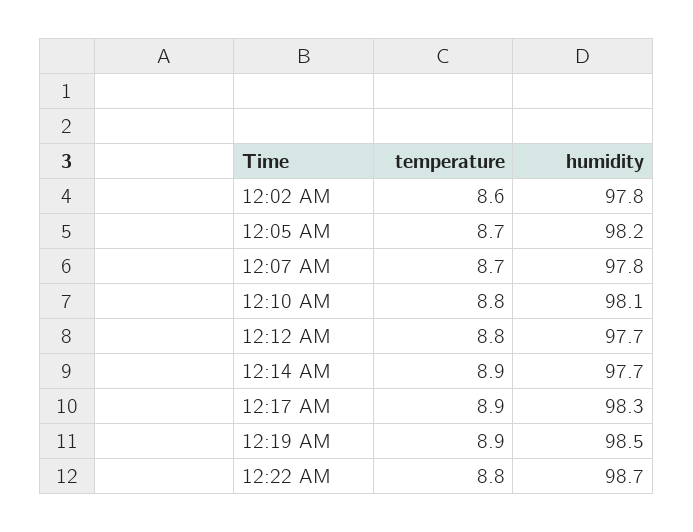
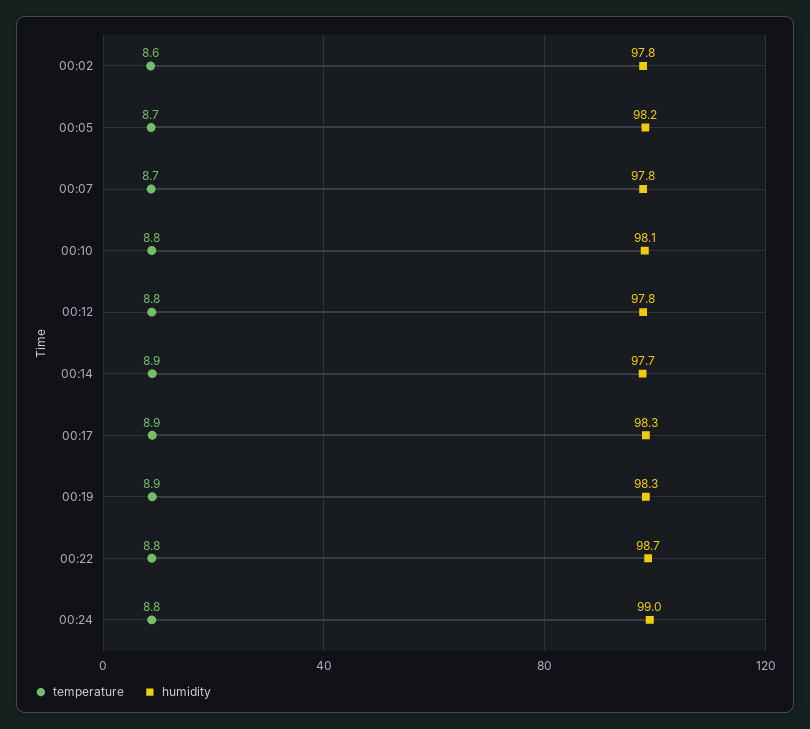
humidity, 12:12 AM: 97.7 -> 97.8
humidity, 12:19 AM: 98.5 -> 98.3
temperature, 00:24: none -> 8.8
humidity, 00:24: none -> 99

